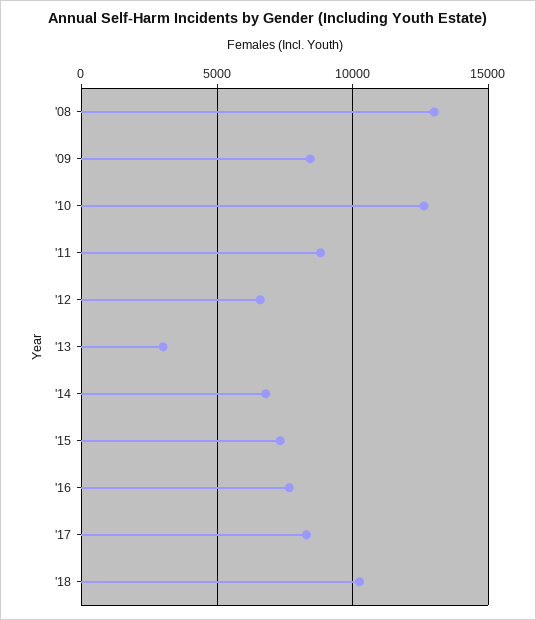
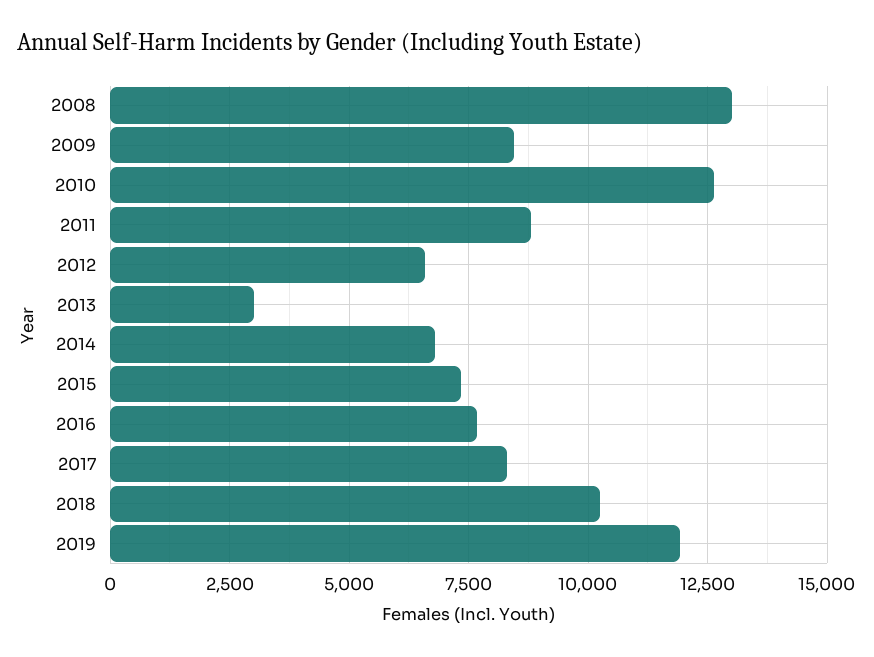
2019: none -> 12000

